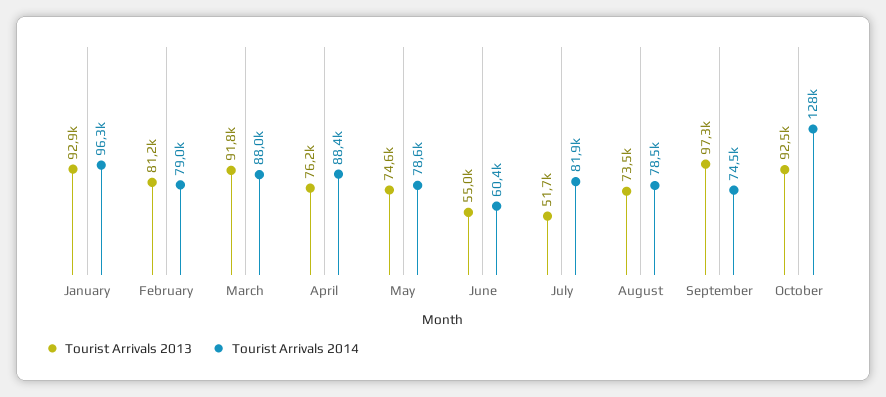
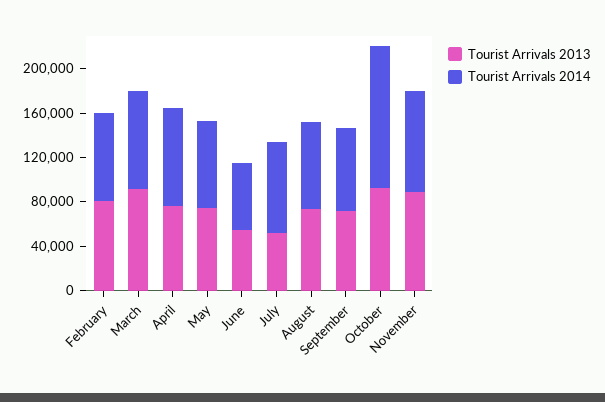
Tourist Arrivals 2013, January: 92900 -> none
Tourist Arrivals 2014, January: 96300 -> none
Tourist Arrivals 2013, September: 97300 -> 70000
Tourist Arrivals 2013, November: none -> 90000
Tourist Arrivals 2014, November: none -> 90000

